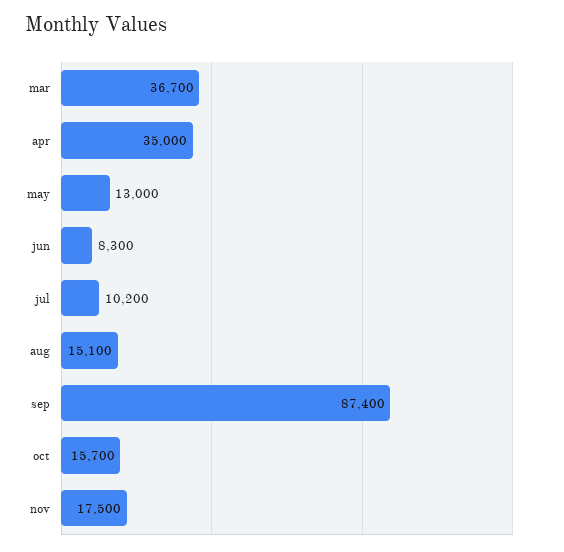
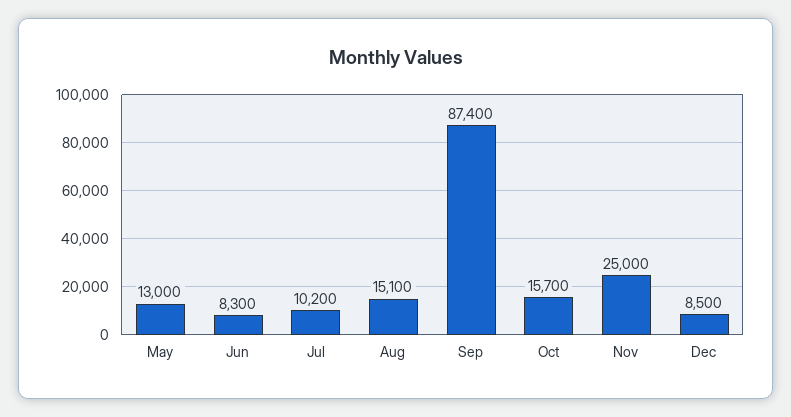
mar: 36700 -> none
apr: 35000 -> none
nov: 17500 -> 25000
Dec: none -> 8500

